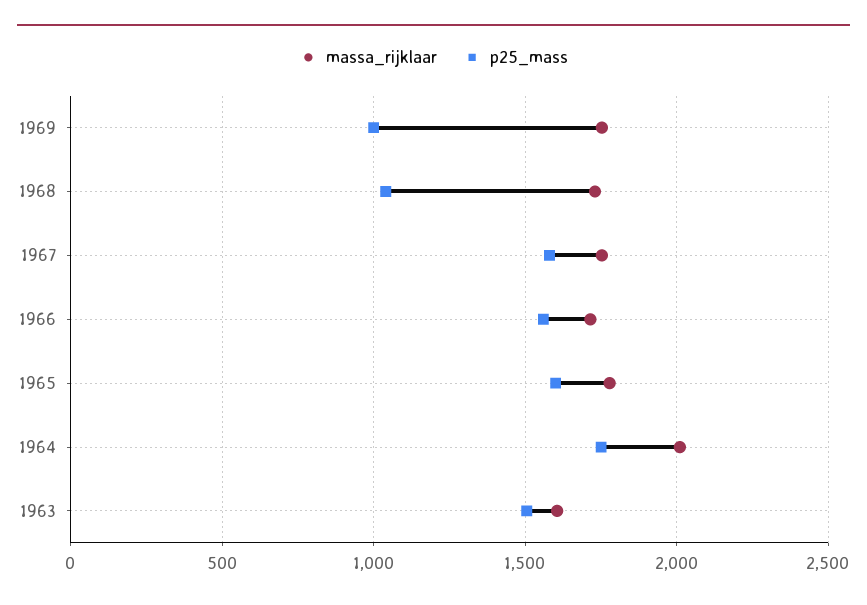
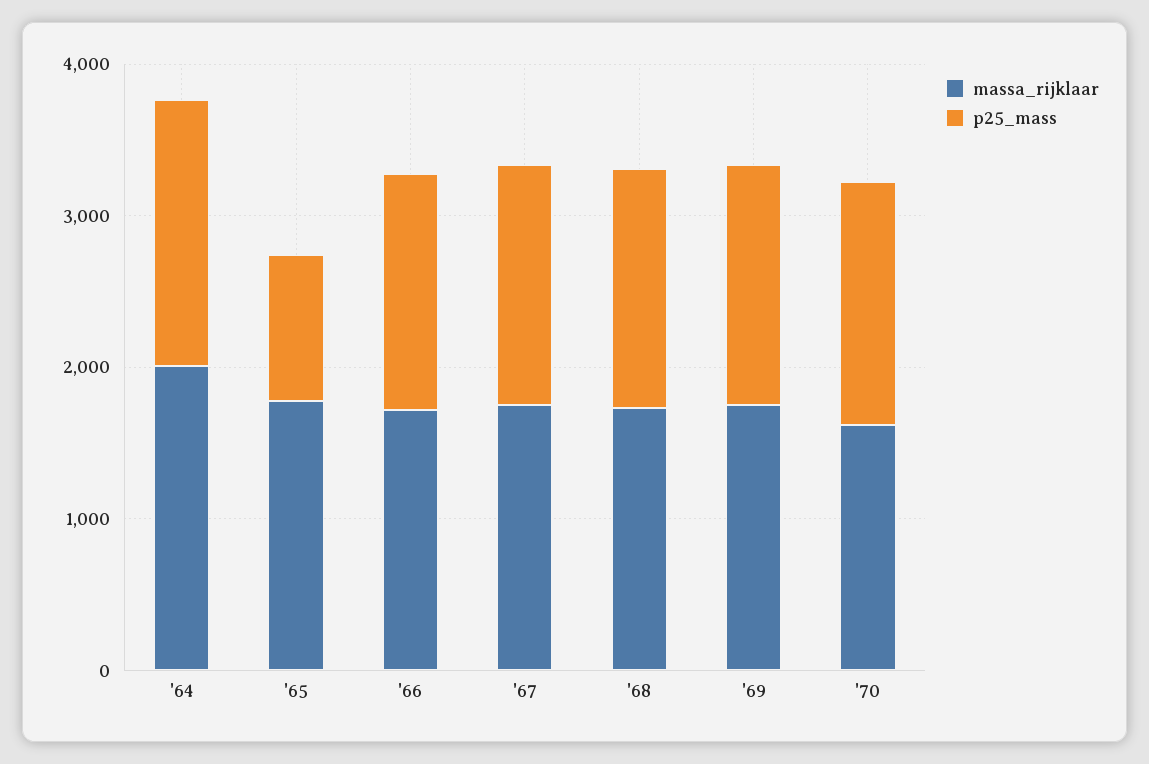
p25_mass, 1969: 1000 -> 1600
p25_mass, 1968: 1050 -> 1600
p25_mass, 1965: 1600 -> 1000
massa_rijklaar, 1963: 1600 -> none
p25_mass, 1963: 1500 -> none
massa_rijklaar, '70: none -> 1600
p25_mass, '70: none -> 1600

